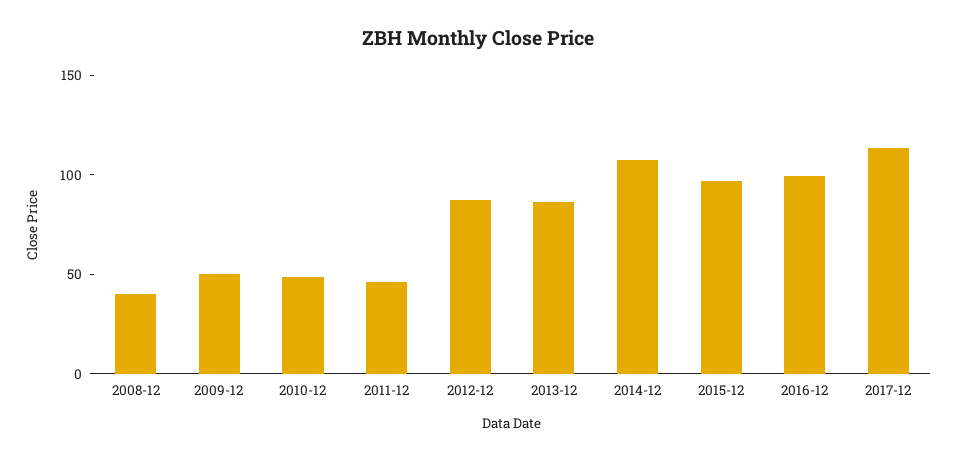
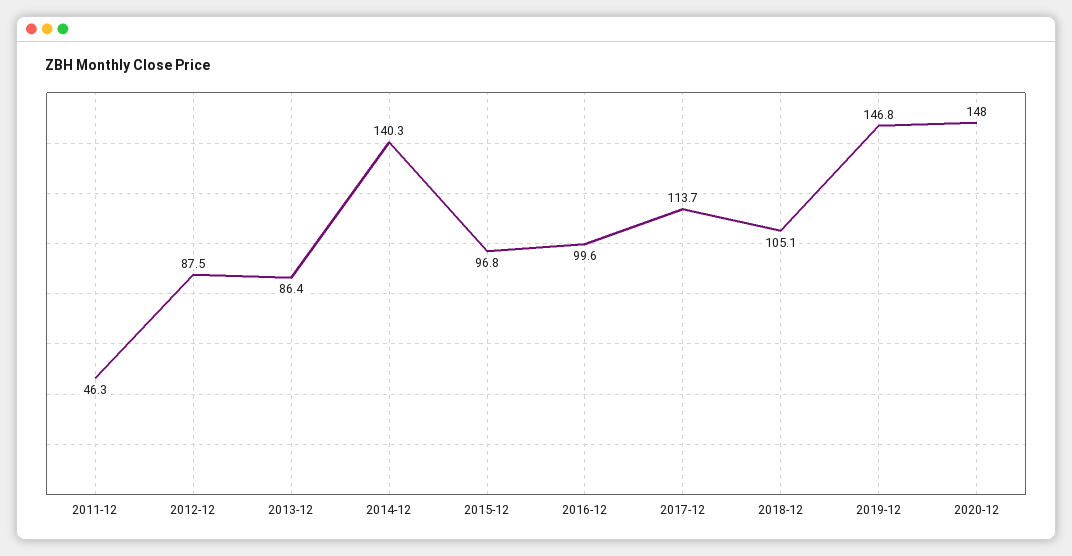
2008-12: 40 -> none
2009-12: 50 -> none
2010-12: 50 -> none
2014-12: 110 -> 140.3
2018-12: none -> 105.1
2019-12: none -> 146.8
2020-12: none -> 148

